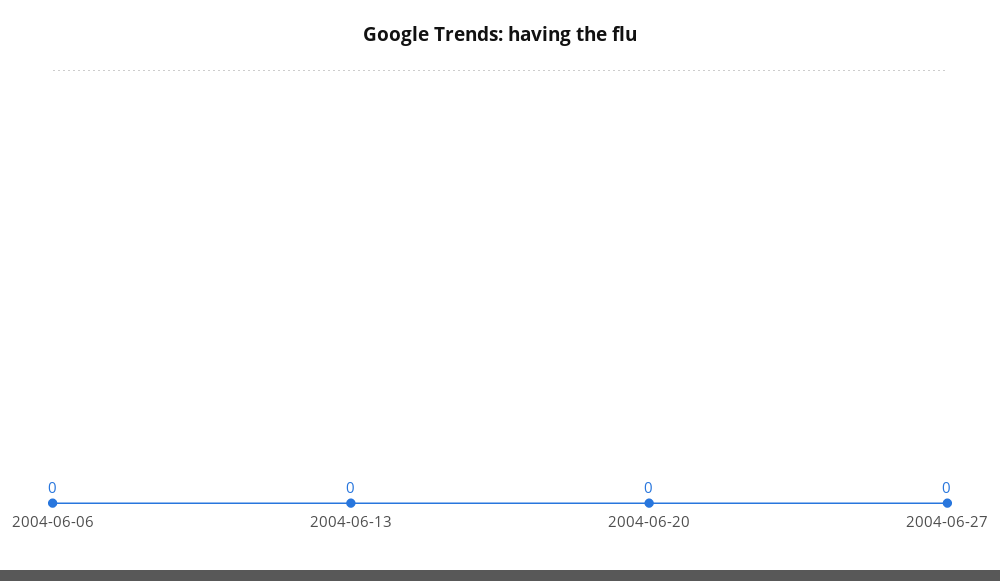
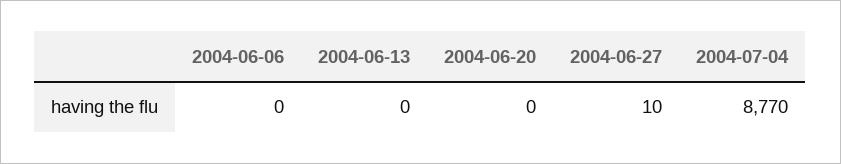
2004-06-27: 0 -> 10
2004-07-04: none -> 8770

